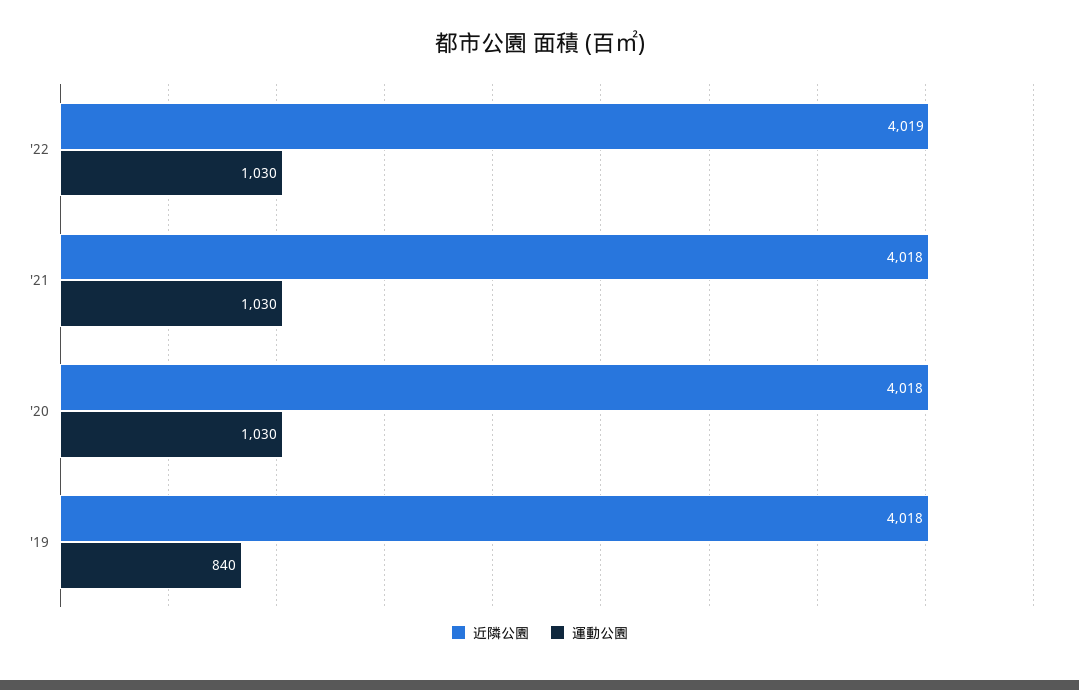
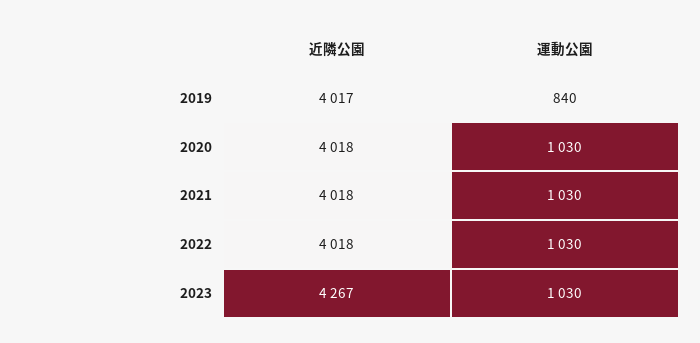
近隣公園, '22: 4019 -> 4018
近隣公園, '19: 4018 -> 4017
近隣公園, 2023: none -> 4267
運動公園, 2023: none -> 1030

